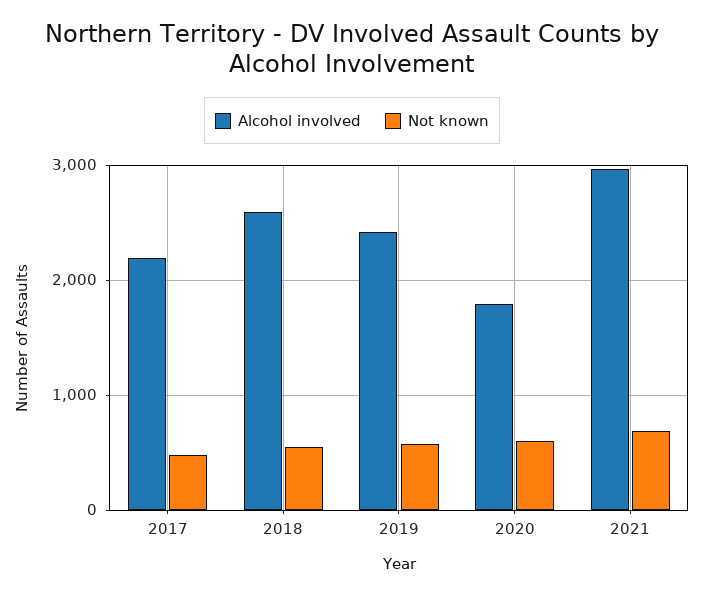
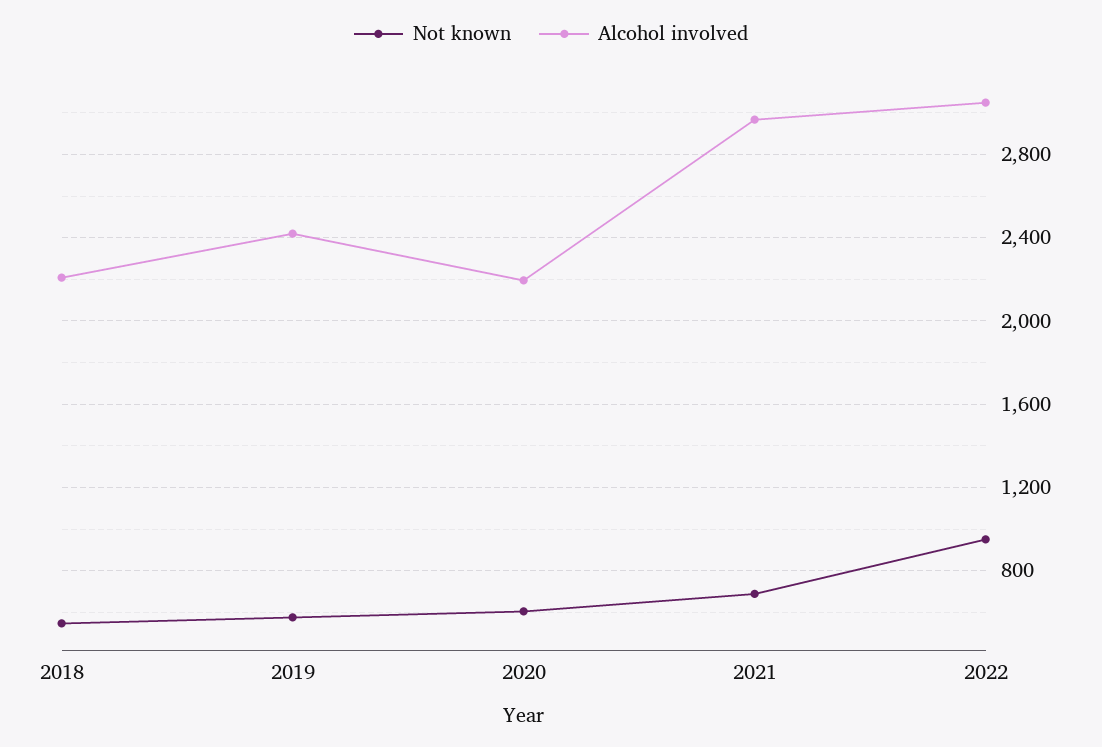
Alcohol involved, 2017: 2200 -> none
Not known, 2017: 500 -> none
Alcohol involved, 2018: 2600 -> 2200
Alcohol involved, 2020: 1800 -> 2200
Not known, 2022: none -> 950
Alcohol involved, 2022: none -> 3050

